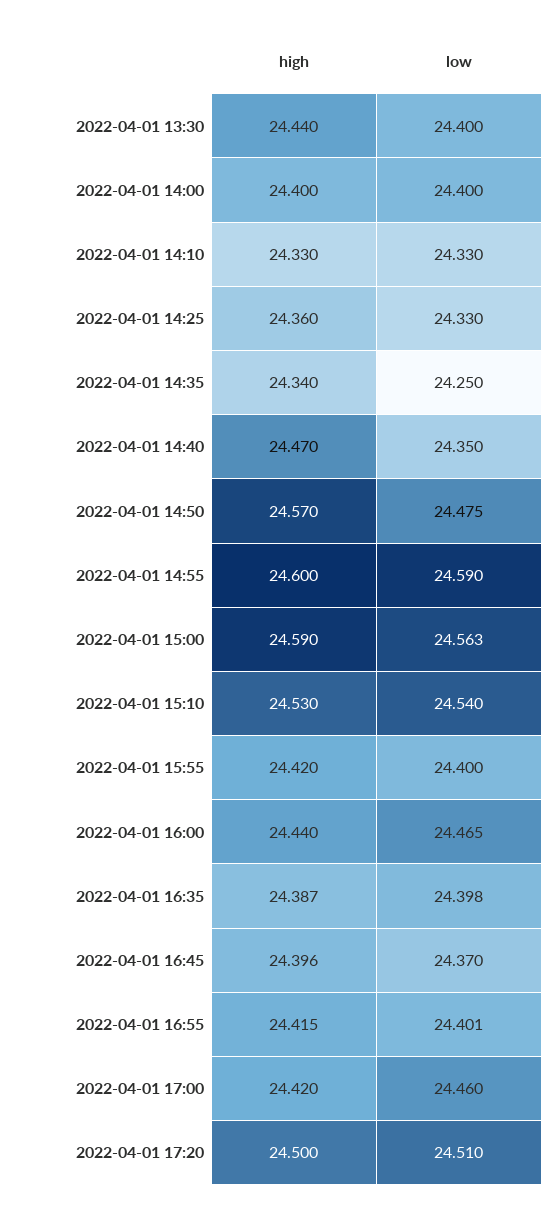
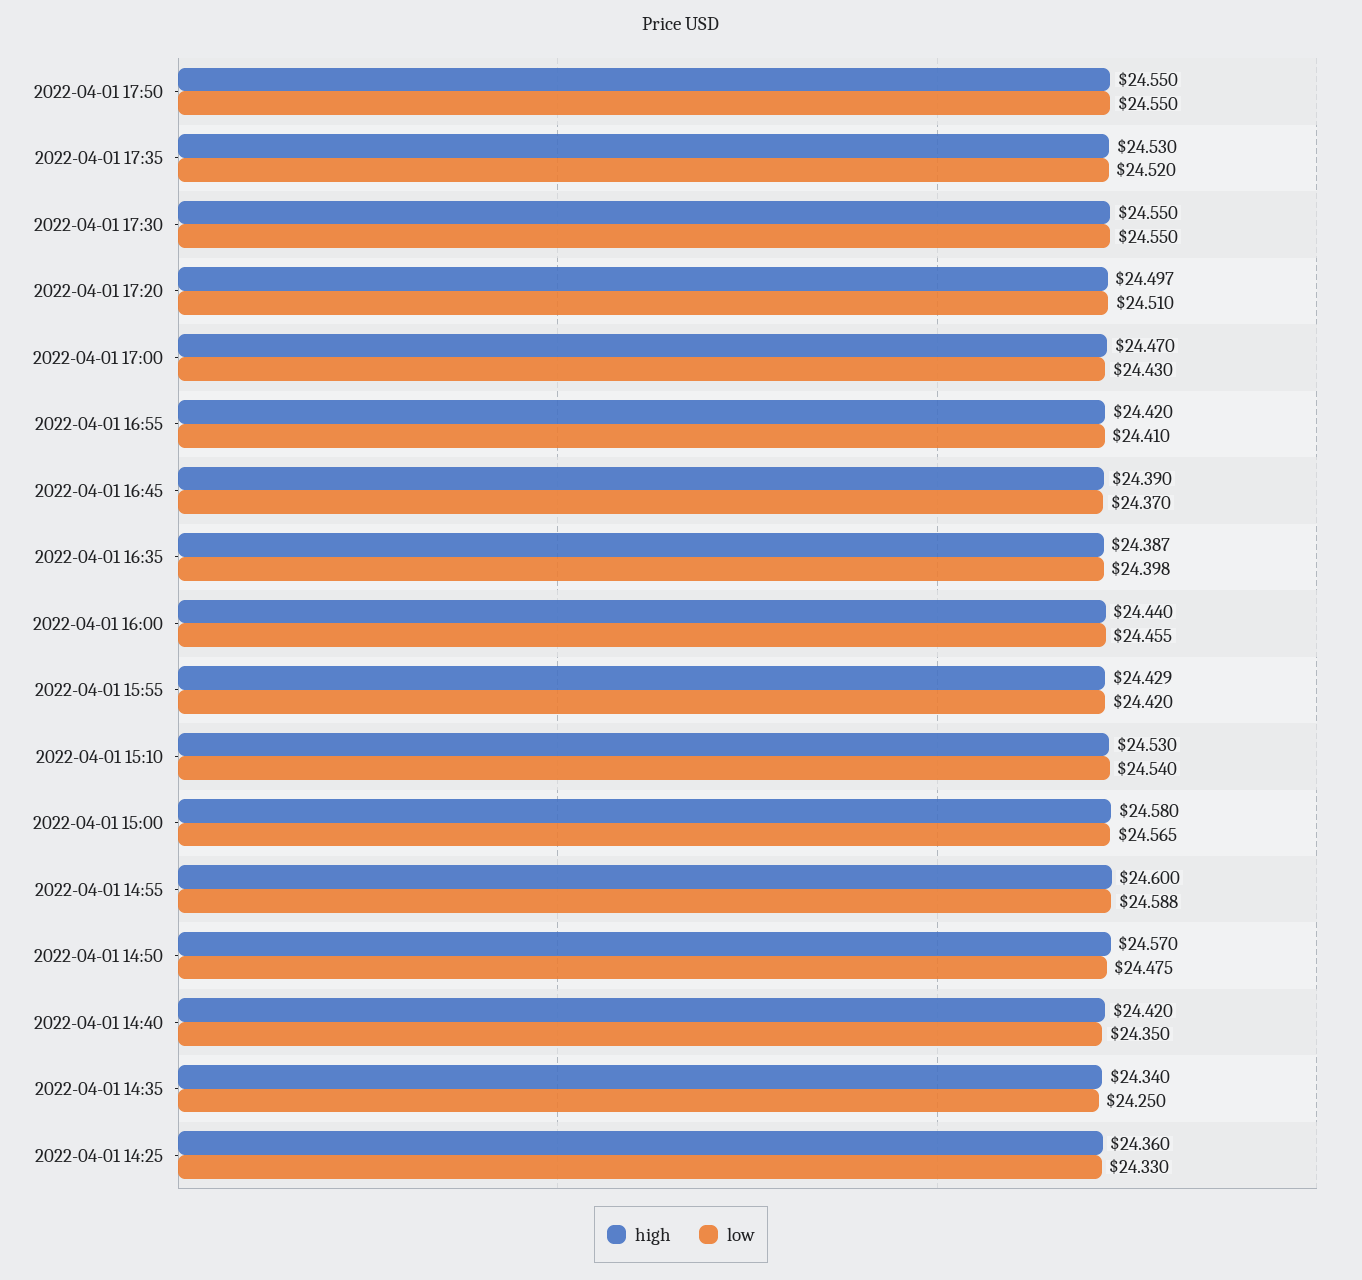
high, 2022-04-01 13:30: 24.44 -> none
low, 2022-04-01 13:30: 24.4 -> none
high, 2022-04-01 14:00: 24.4 -> none
low, 2022-04-01 14:00: 24.4 -> none
high, 2022-04-01 14:10: 24.33 -> none
low, 2022-04-01 14:10: 24.33 -> none
high, 2022-04-01 14:40: 24.47 -> 24.42
low, 2022-04-01 14:55: 24.59 -> 24.588
high, 2022-04-01 15:00: 24.59 -> 24.58
low, 2022-04-01 15:00: 24.563 -> 24.565
high, 2022-04-01 15:55: 24.42 -> 24.429
low, 2022-04-01 15:55: 24.4 -> 24.42
low, 2022-04-01 16:00: 24.465 -> 24.455
high, 2022-04-01 16:45: 24.396 -> 24.39
high, 2022-04-01 16:55: 24.415 -> 24.42
low, 2022-04-01 16:55: 24.401 -> 24.41
high, 2022-04-01 17:00: 24.42 -> 24.47
low, 2022-04-01 17:00: 24.46 -> 24.43
high, 2022-04-01 17:20: 24.5 -> 24.497
high, 2022-04-01 17:50: none -> 24.55
low, 2022-04-01 17:50: none -> 24.55
high, 2022-04-01 17:35: none -> 24.53
low, 2022-04-01 17:35: none -> 24.52
high, 2022-04-01 17:30: none -> 24.55
low, 2022-04-01 17:30: none -> 24.55

